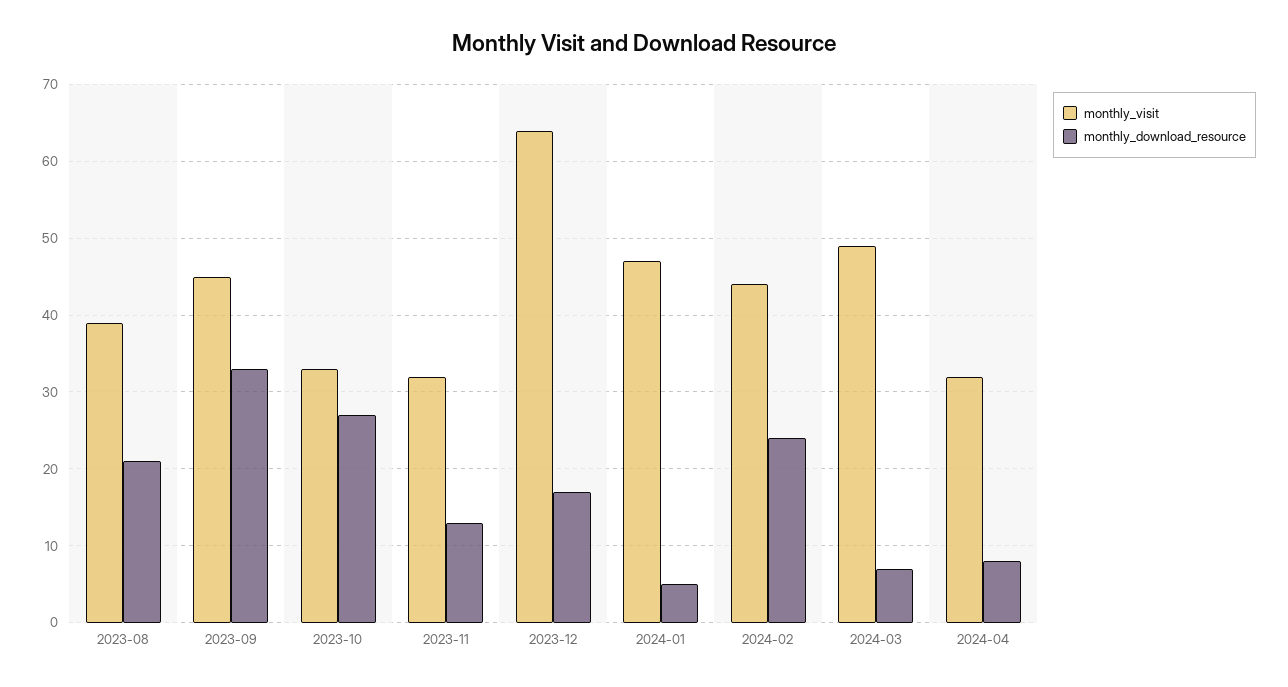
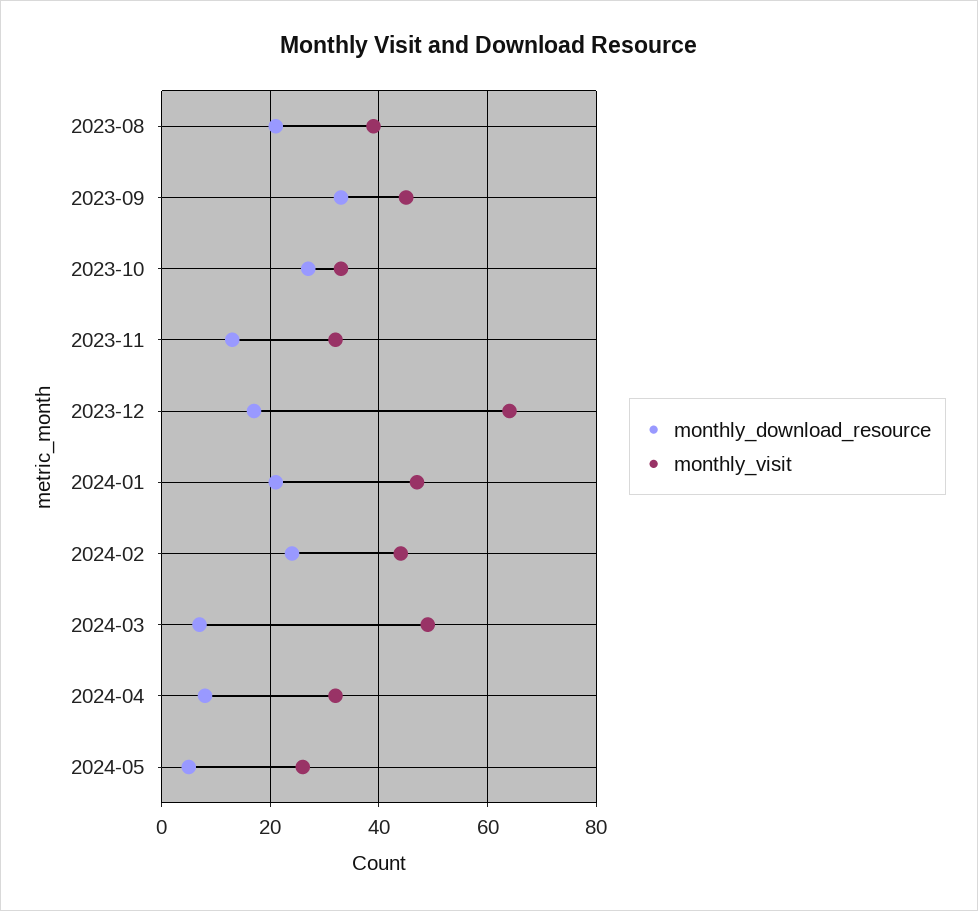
monthly_download_resource, 2024-01: 5 -> 20
monthly_download_resource, 2024-05: none -> 5
monthly_visit, 2024-05: none -> 25

